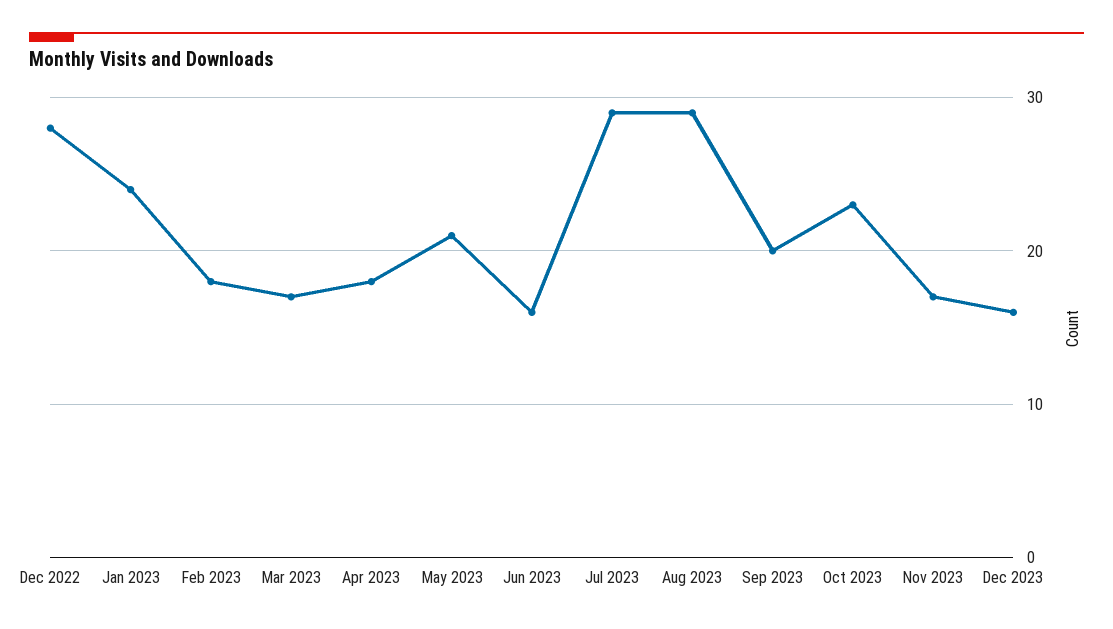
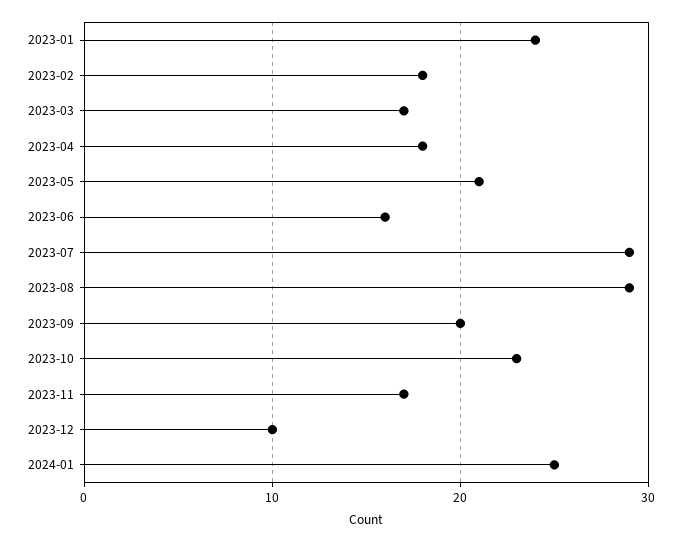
Dec 2022: 28 -> none
Dec 2023: 16 -> 10
2024-01: none -> 25

